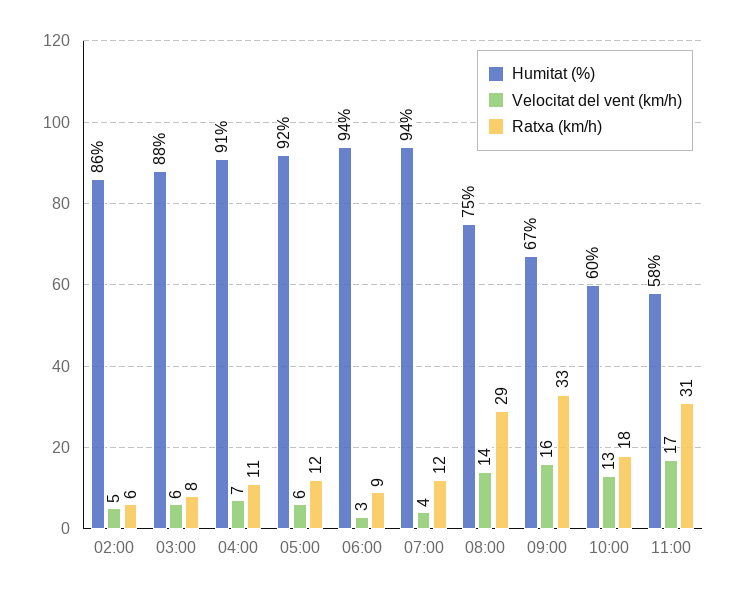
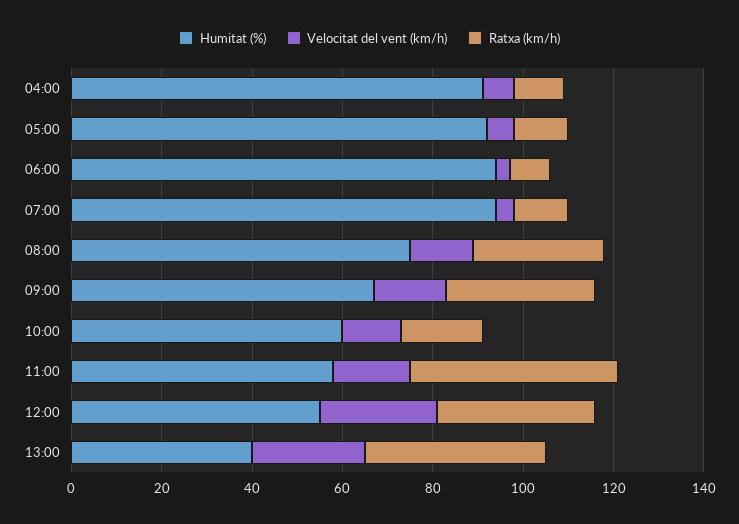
Humitat (%), 02:00: 86 -> none
Velocitat del vent (km/h), 02:00: 5 -> none
Ratxa (km/h), 02:00: 6 -> none
Humitat (%), 03:00: 88 -> none
Velocitat del vent (km/h), 03:00: 6 -> none
Ratxa (km/h), 03:00: 8 -> none
Ratxa (km/h), 11:00: 31 -> 45
Humitat (%), 12:00: none -> 55
Velocitat del vent (km/h), 12:00: none -> 25
Ratxa (km/h), 12:00: none -> 35
Humitat (%), 13:00: none -> 40
Velocitat del vent (km/h), 13:00: none -> 25
Ratxa (km/h), 13:00: none -> 40

